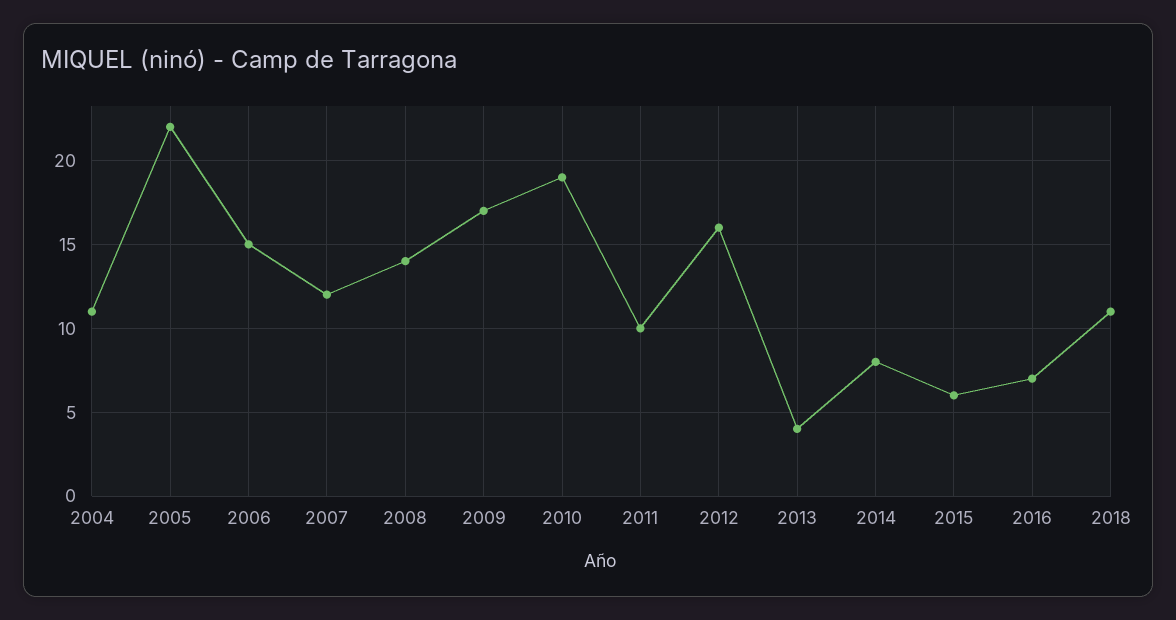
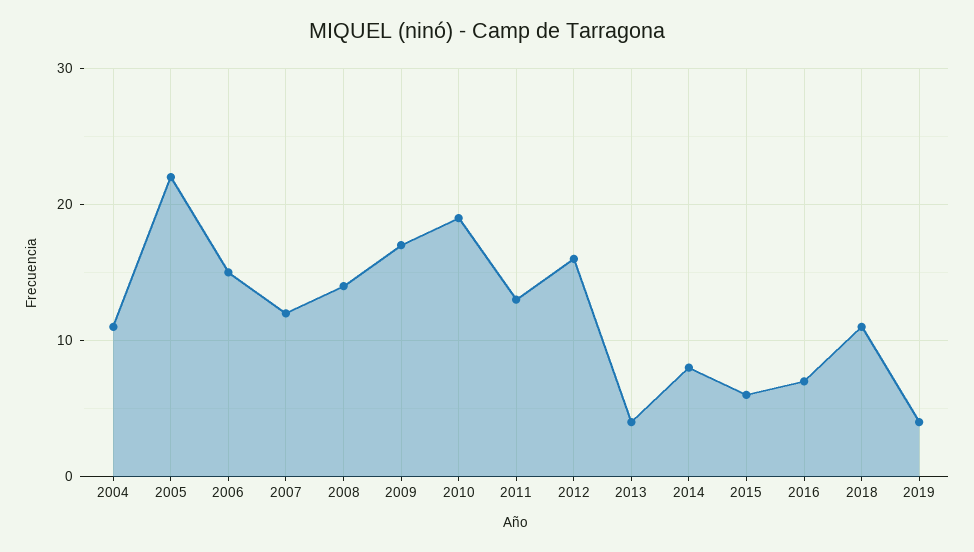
2011: 10 -> 13
2019: none -> 4

